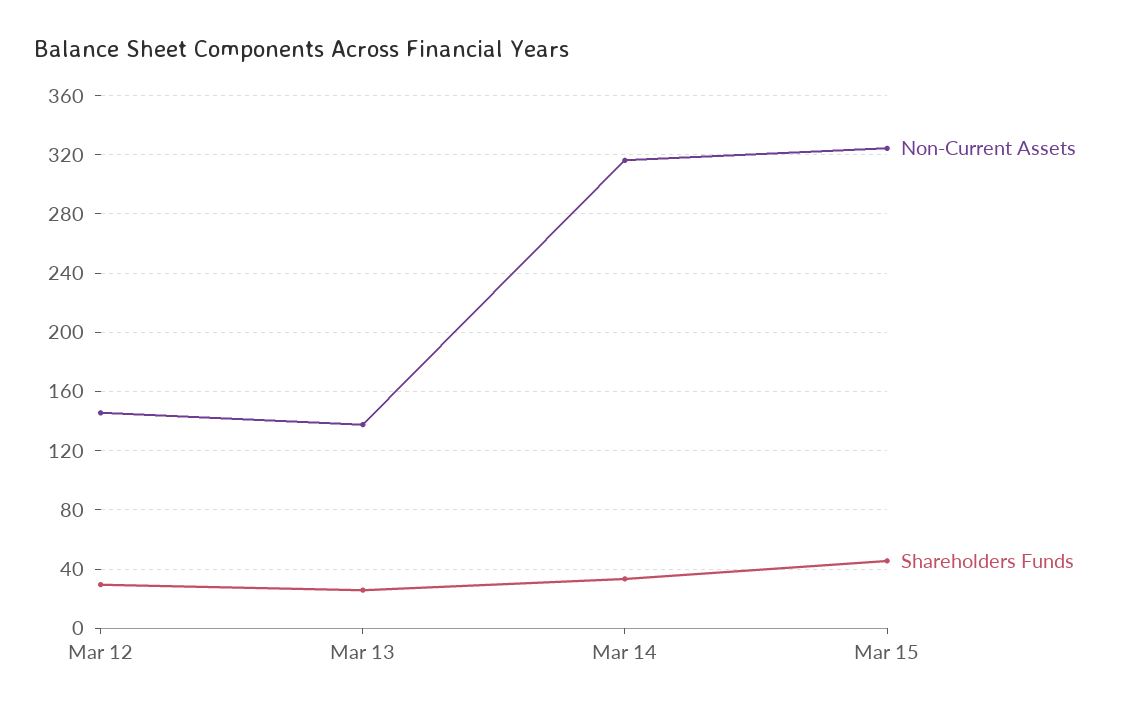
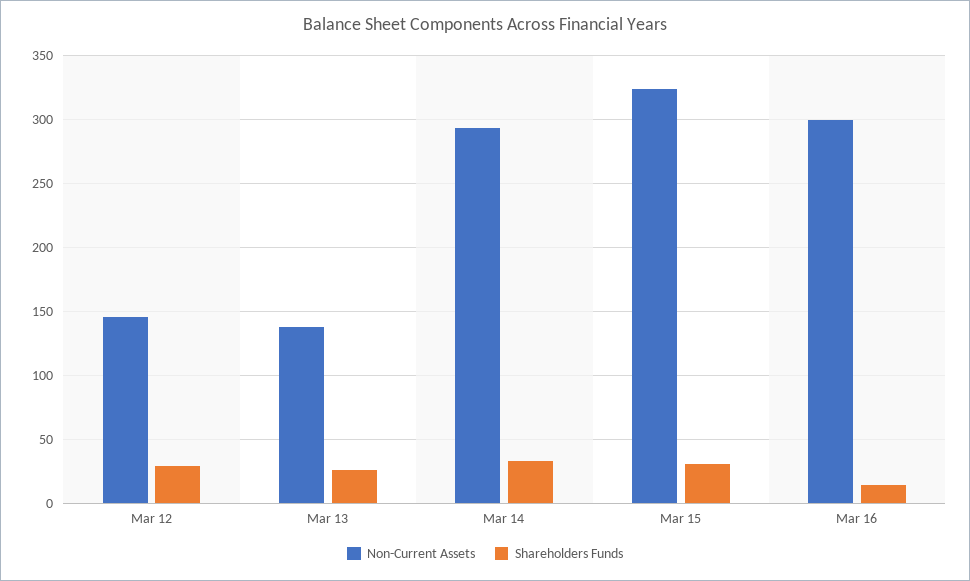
Non-Current Assets, Mar 14: 315 -> 295
Shareholders Funds, Mar 15: 45 -> 30
Non-Current Assets, Mar 16: none -> 300
Shareholders Funds, Mar 16: none -> 15

